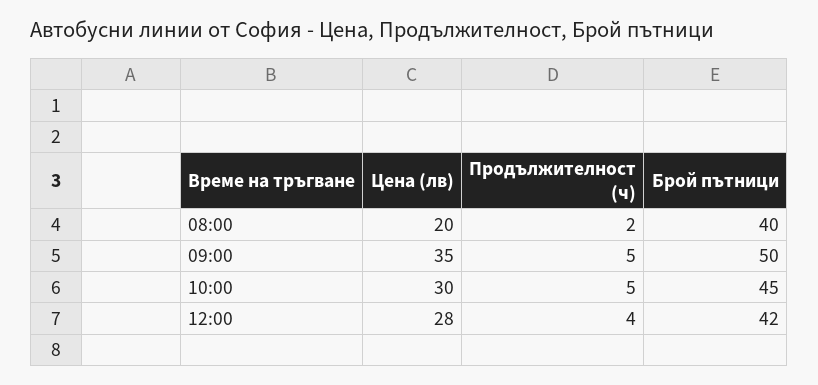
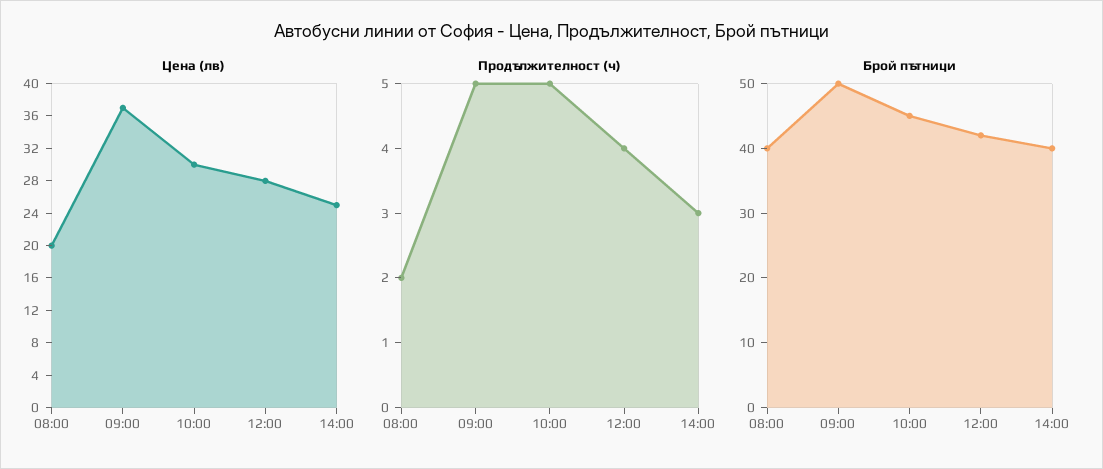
Цена (лв), 09:00: 35 -> 37
Цена (лв), 14:00: none -> 25
Продължителност (ч), 14:00: none -> 3
Брой пътници, 14:00: none -> 40

